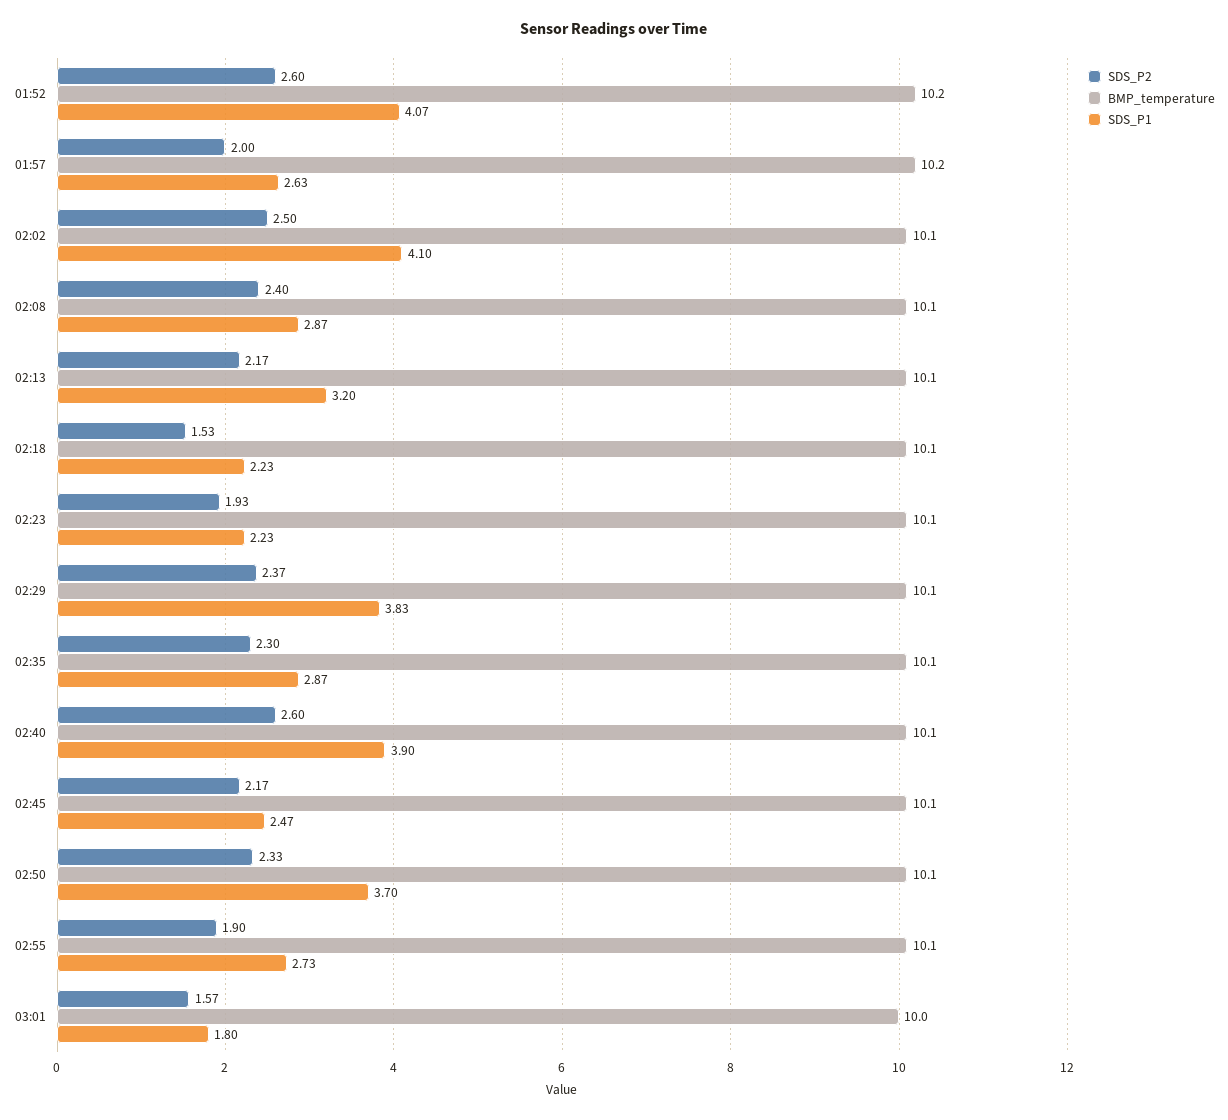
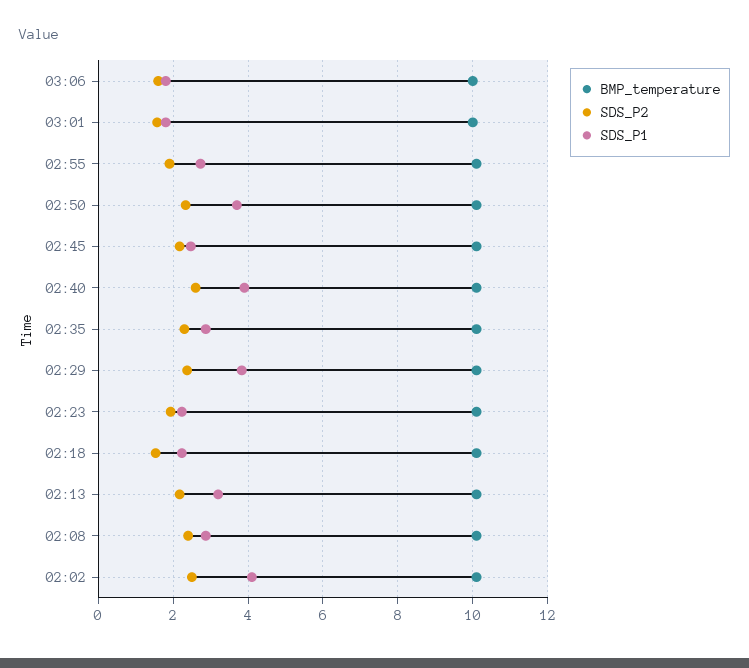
SDS_P2, 01:52: 2.6 -> none
BMP_temperature, 01:52: 10.2 -> none
SDS_P1, 01:52: 4.07 -> none
SDS_P2, 01:57: 2 -> none
BMP_temperature, 01:57: 10.2 -> none
SDS_P1, 01:57: 2.63 -> none
BMP_temperature, 03:06: none -> 10
SDS_P2, 03:06: none -> 1.6
SDS_P1, 03:06: none -> 1.8

